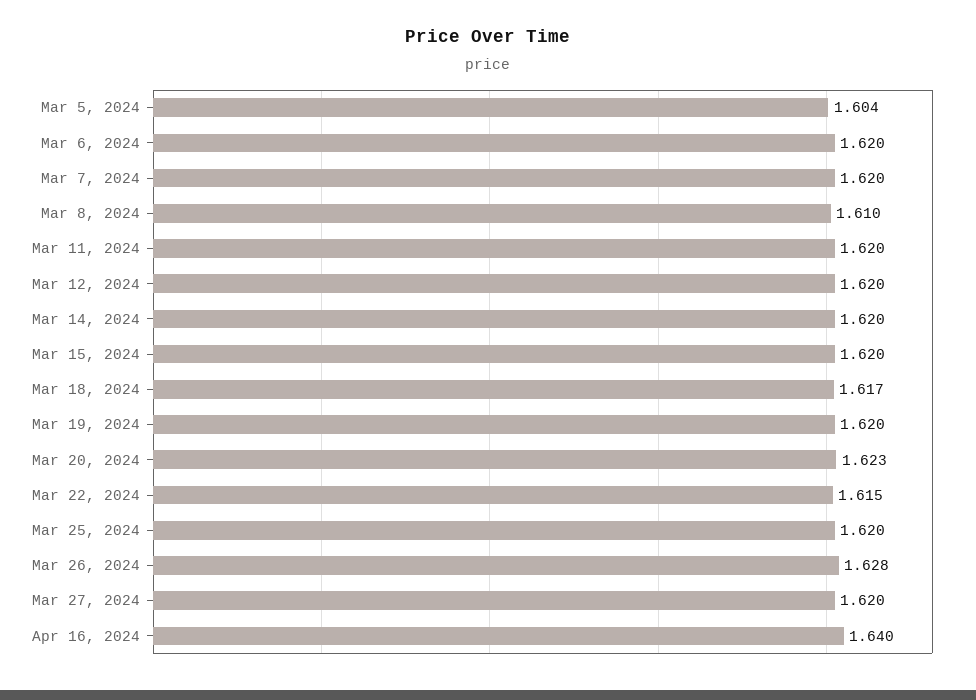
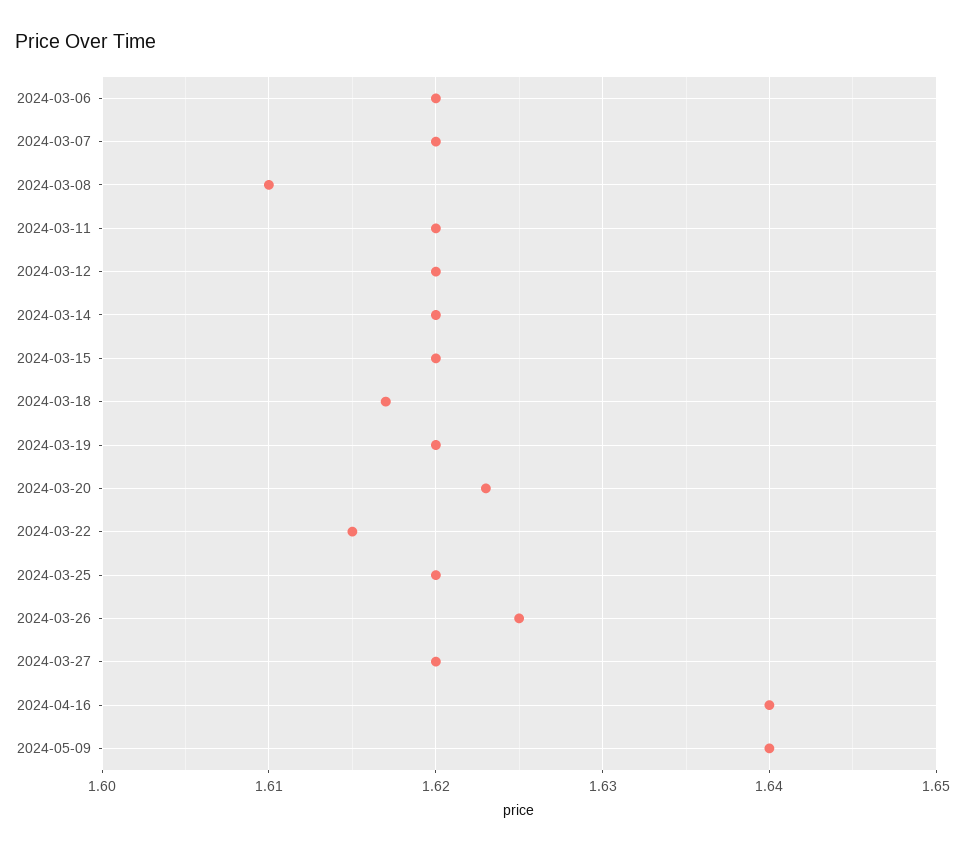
Mar 5, 2024: 1.604 -> none
Mar 26, 2024: 1.628 -> 1.625
2024-05-09: none -> 1.64

